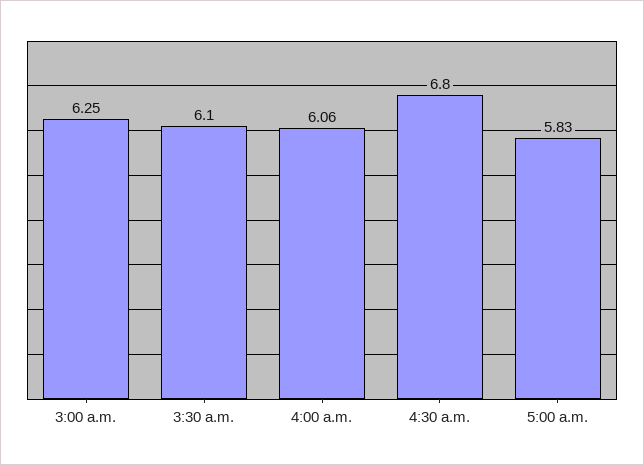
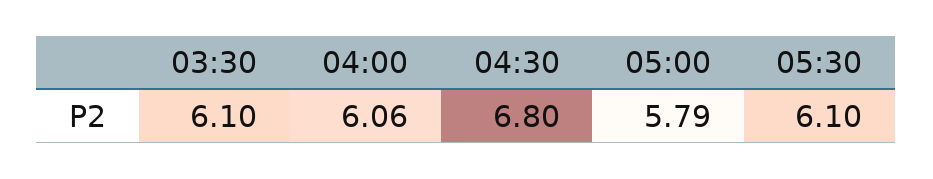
3:00 a.m.: 6.25 -> none
5:00 a.m.: 5.83 -> 5.79
05:30: none -> 6.1

